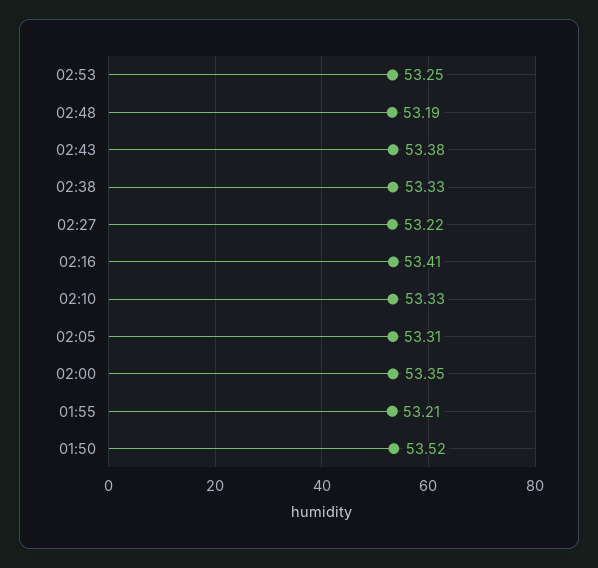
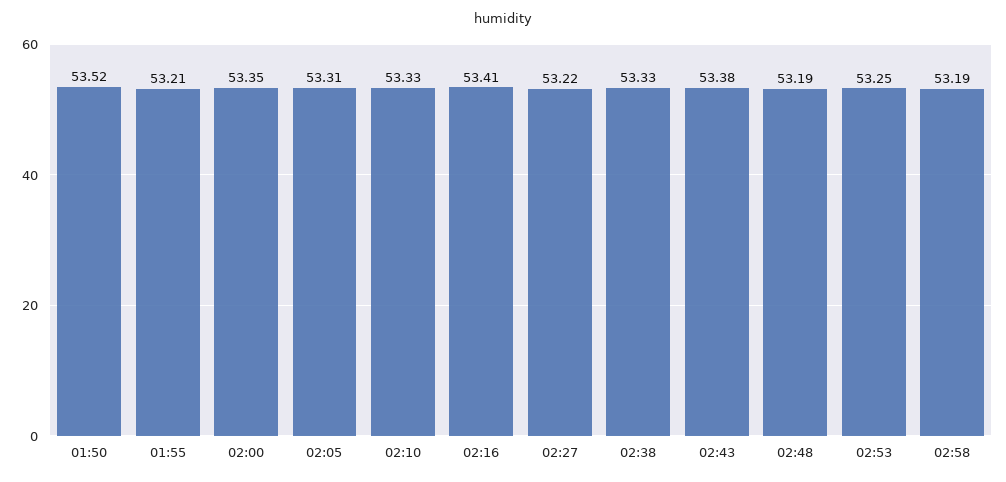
02:58: none -> 53.19

